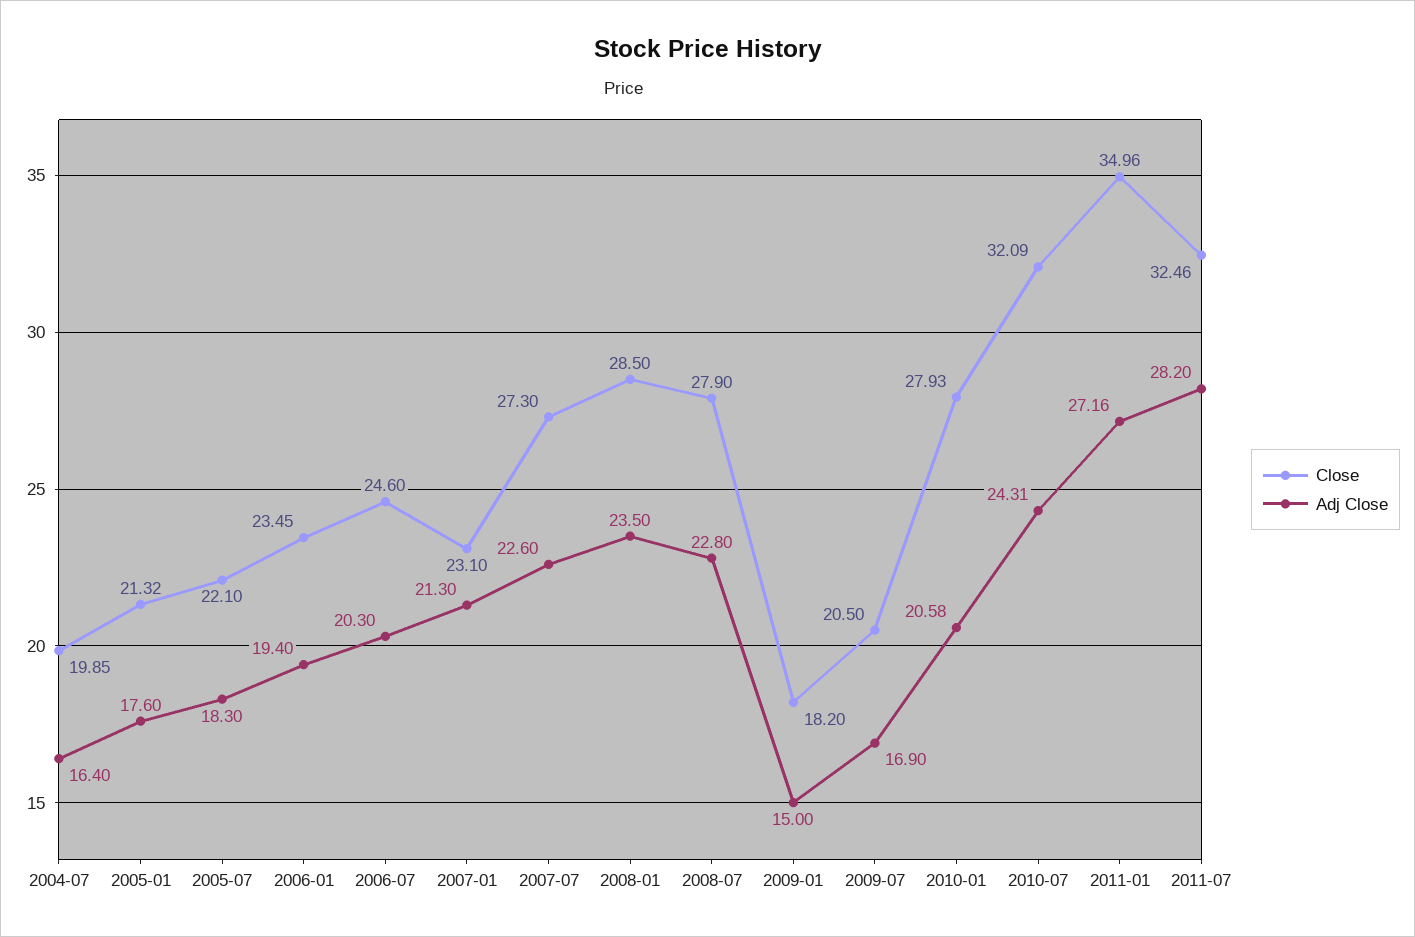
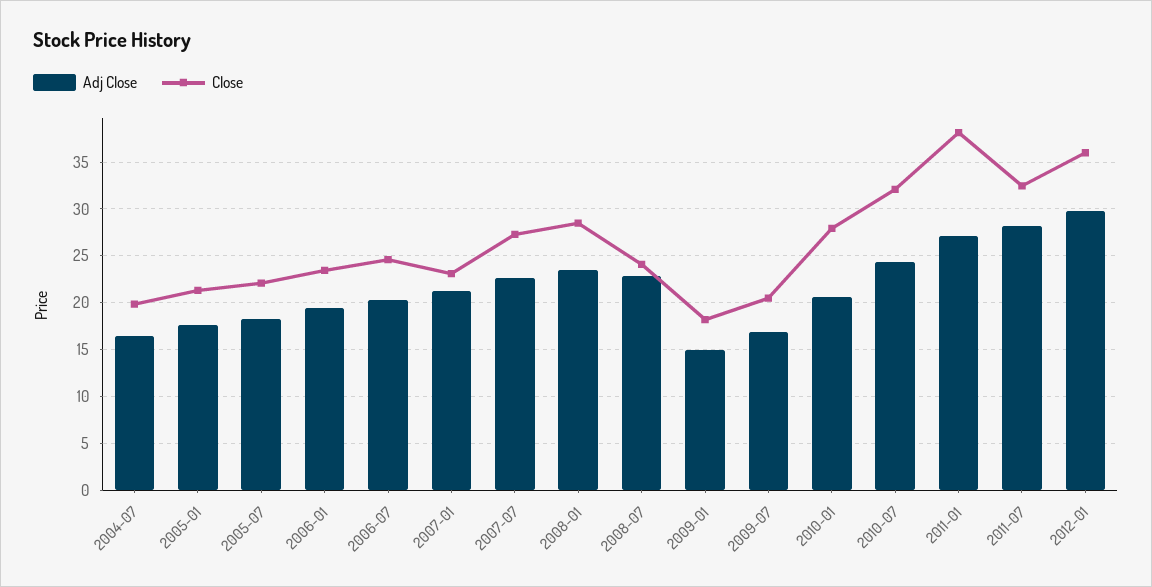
Close, 2008-07: 27.9 -> 24
Close, 2011-01: 34.96 -> 38
Adj Close, 2012-01: none -> 30
Close, 2012-01: none -> 36

